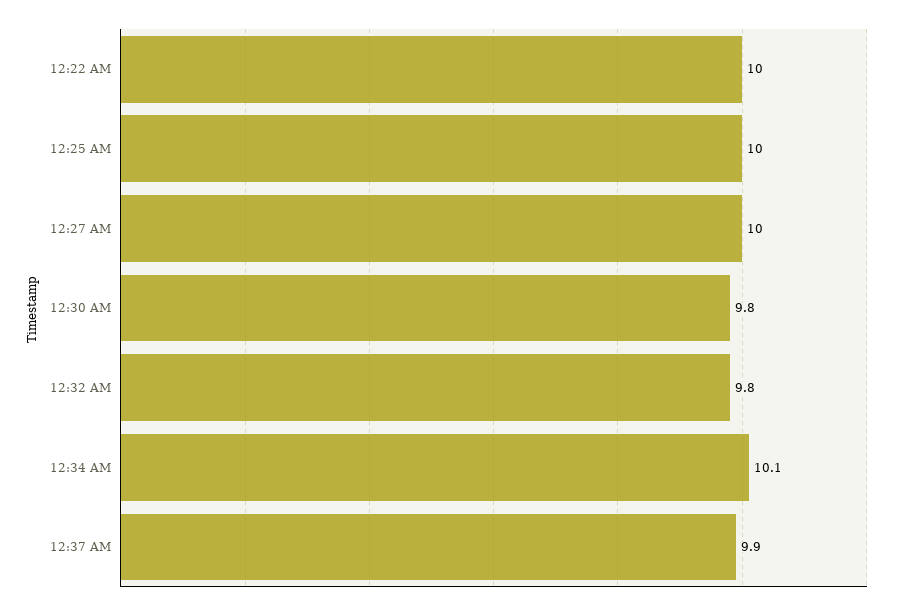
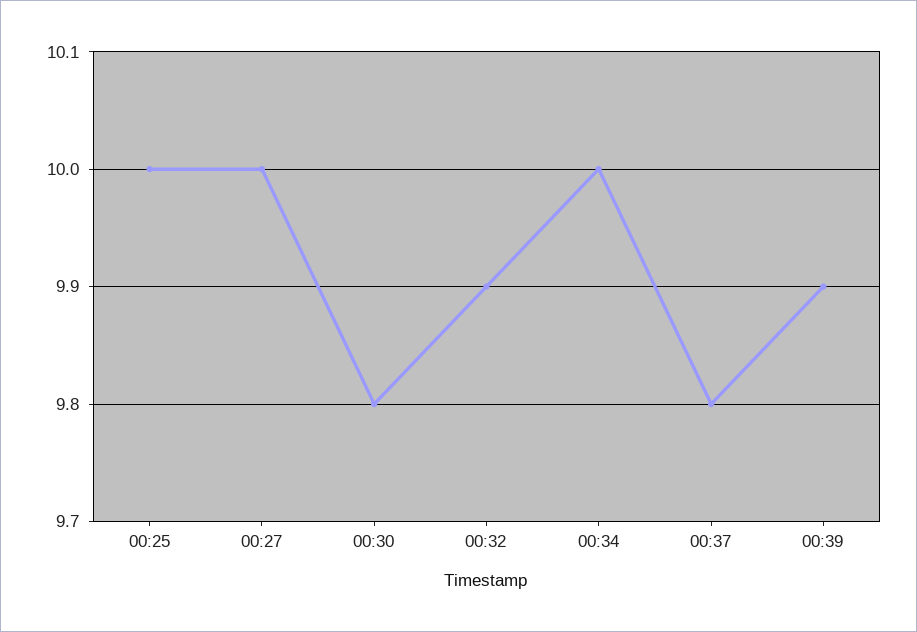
12:22 AM: 10 -> none
12:32 AM: 9.8 -> 9.9
12:34 AM: 10.1 -> 10
12:37 AM: 9.9 -> 9.8
00:39: none -> 9.9

